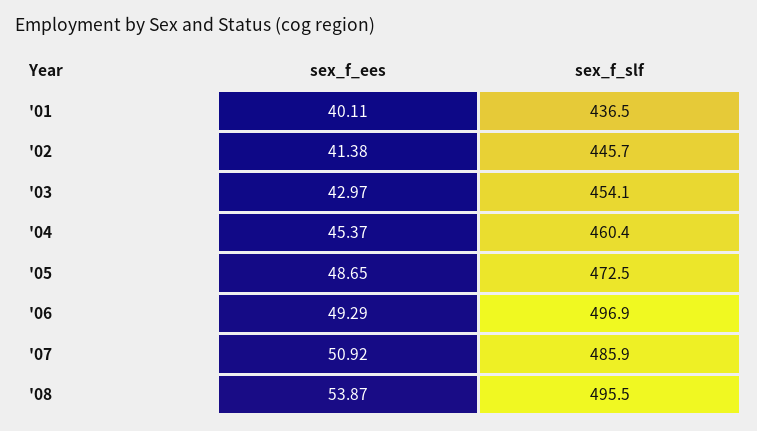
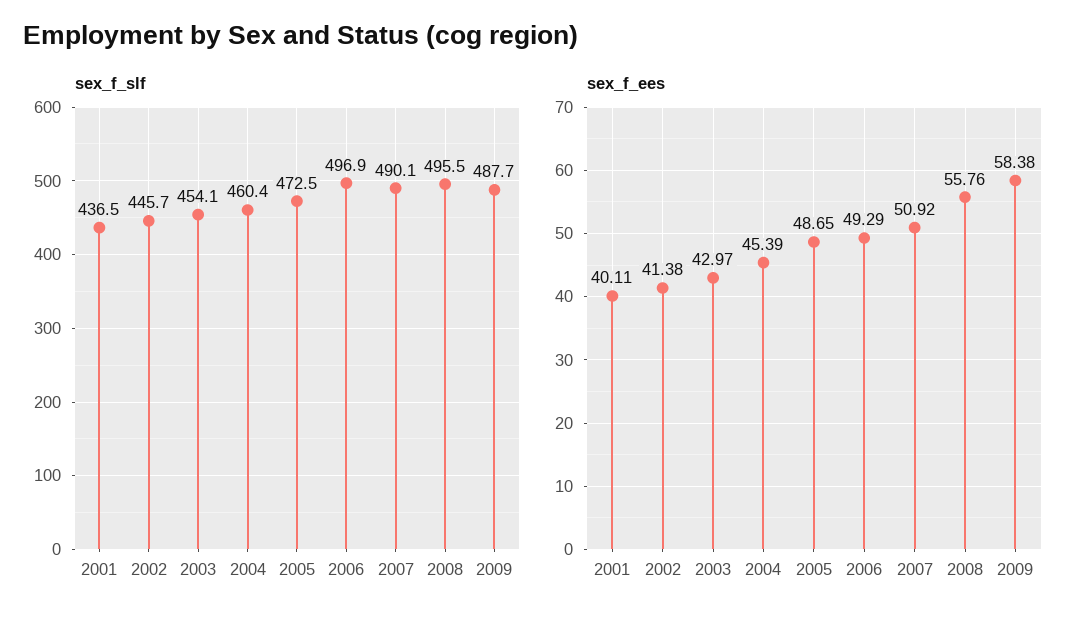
sex_f_ees, '04: 45.37 -> 45.39
sex_f_slf, '07: 485.9 -> 490.1
sex_f_ees, '08: 53.87 -> 55.76
sex_f_slf, 2009: none -> 487.7
sex_f_ees, 2009: none -> 58.38

